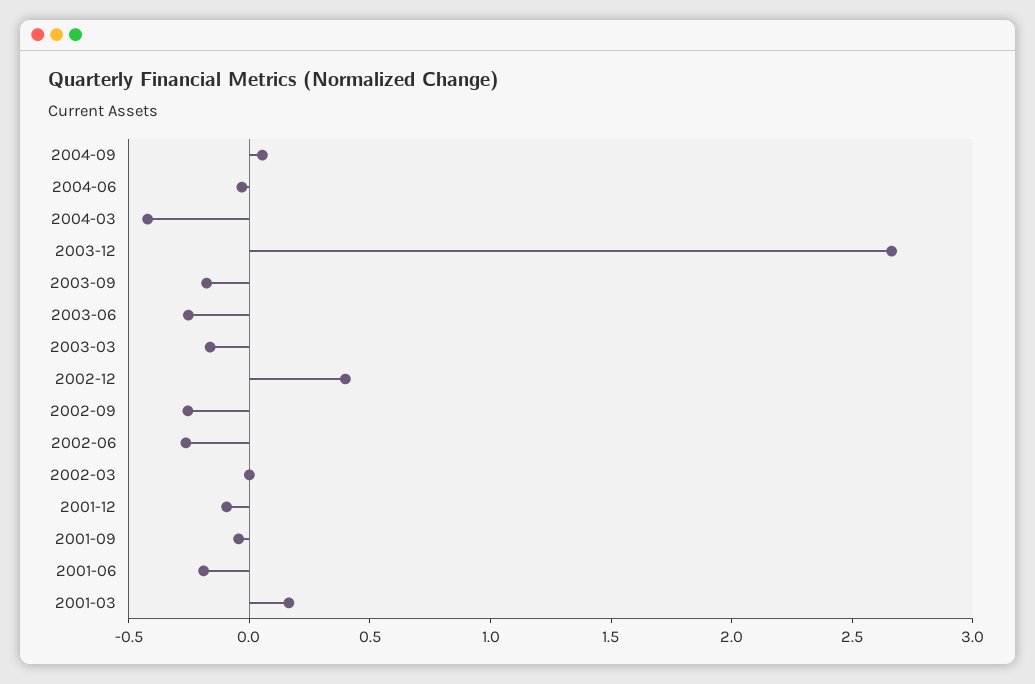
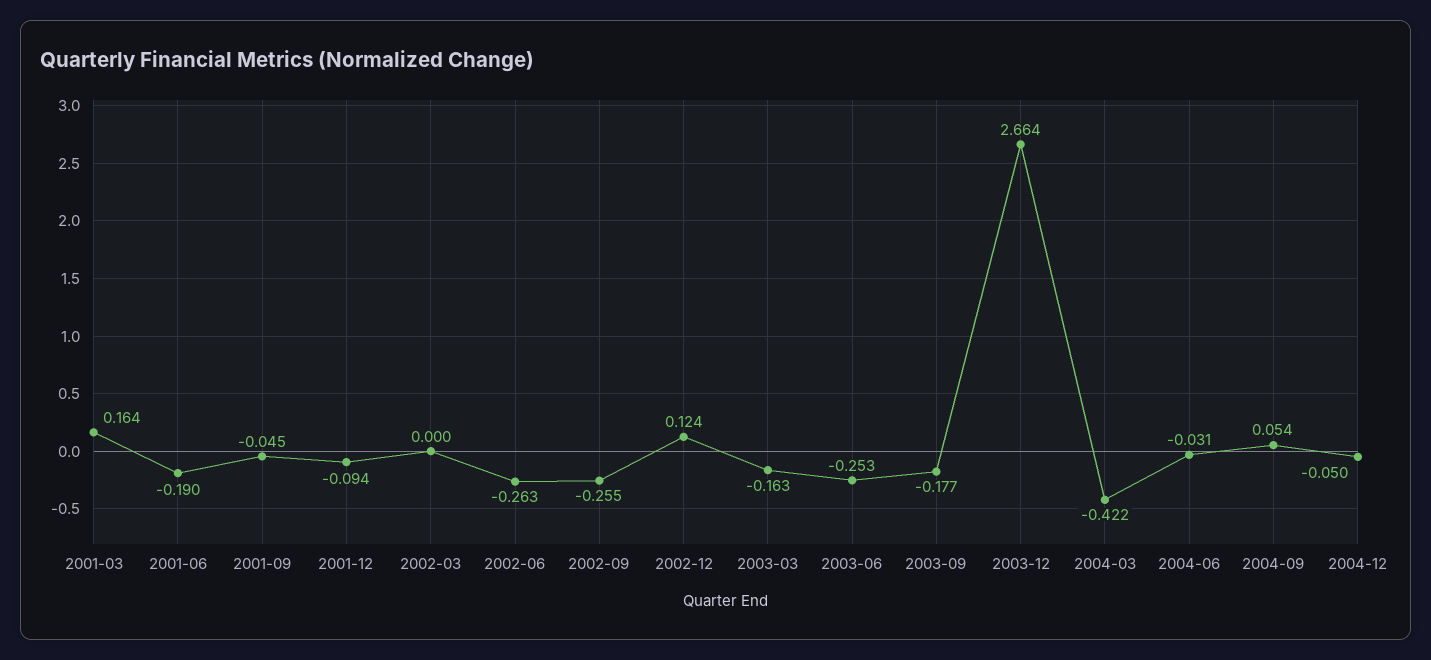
2002-12: 0.4 -> 0.124
2004-12: none -> -0.05

